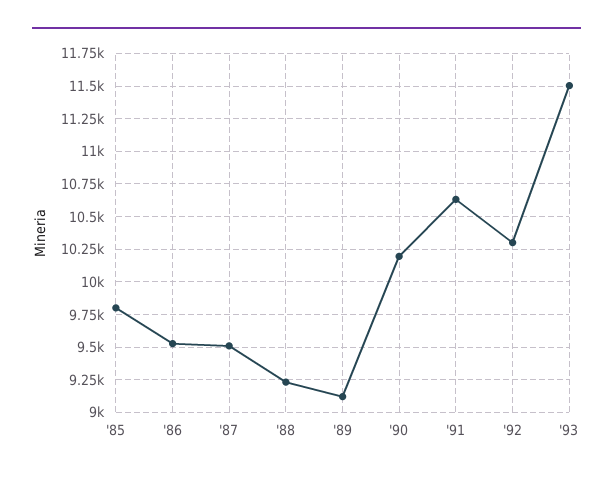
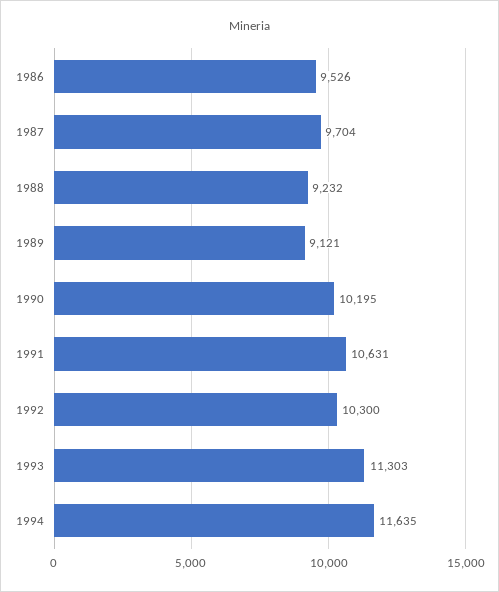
'85: 9800 -> none
'87: 9500 -> 9704
'93: 11500 -> 11303
1994: none -> 11635

